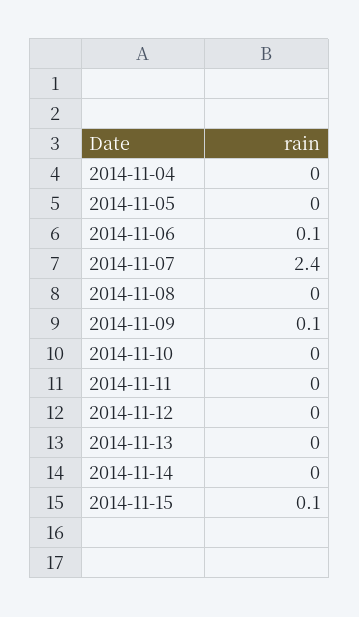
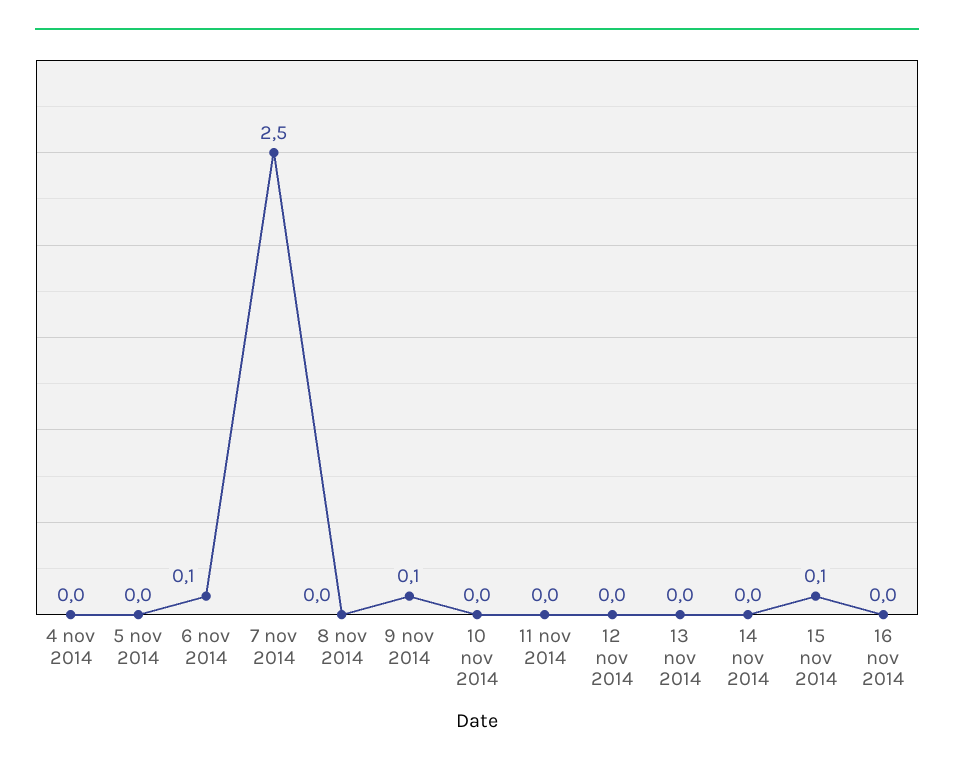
2014-11-07: 2.4 -> 2.5
16 nov 2014: none -> 0

